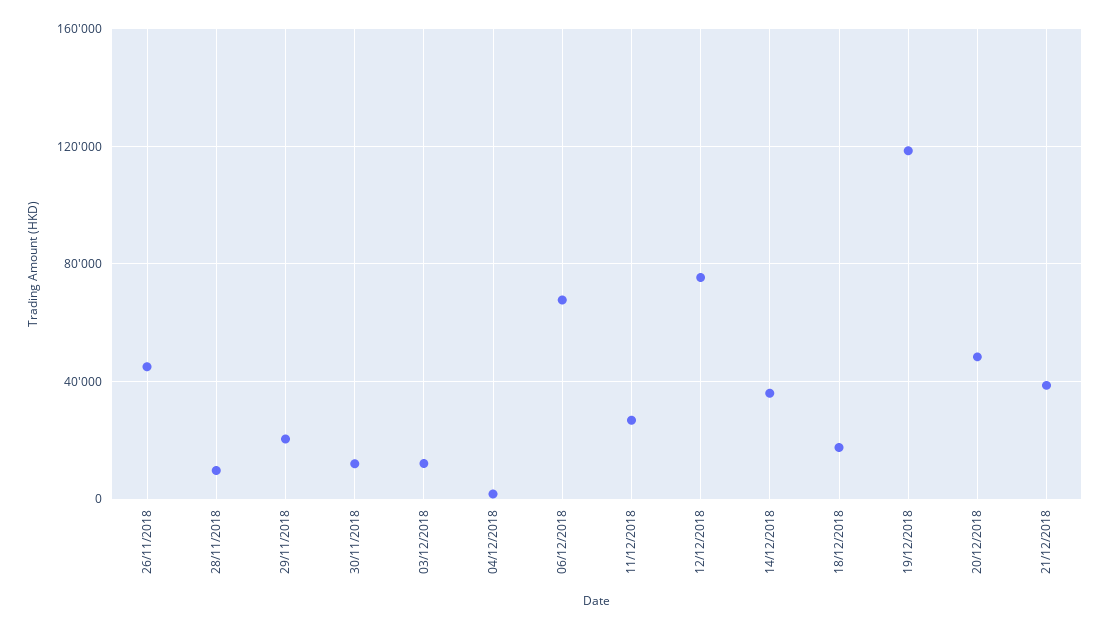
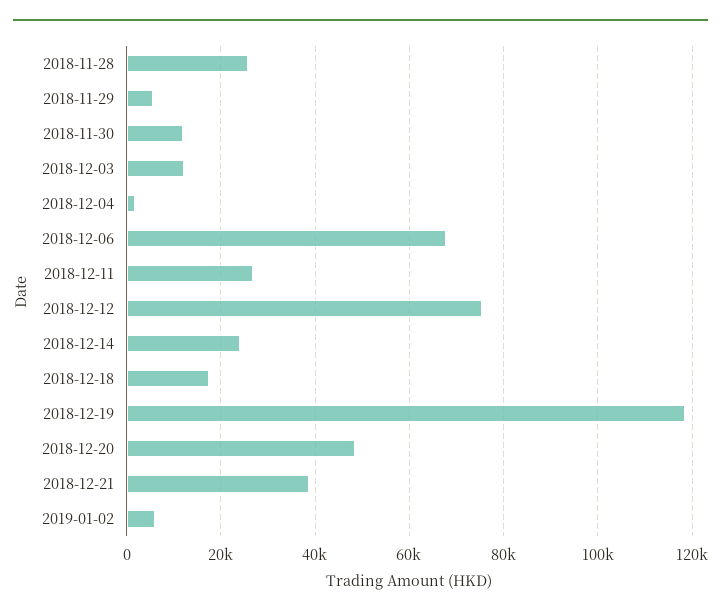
26/11/2018: 45000 -> none
28/11/2018: 10000 -> 26000
29/11/2018: 20000 -> 6000
14/12/2018: 35000 -> 24000
2019-01-02: none -> 6000

